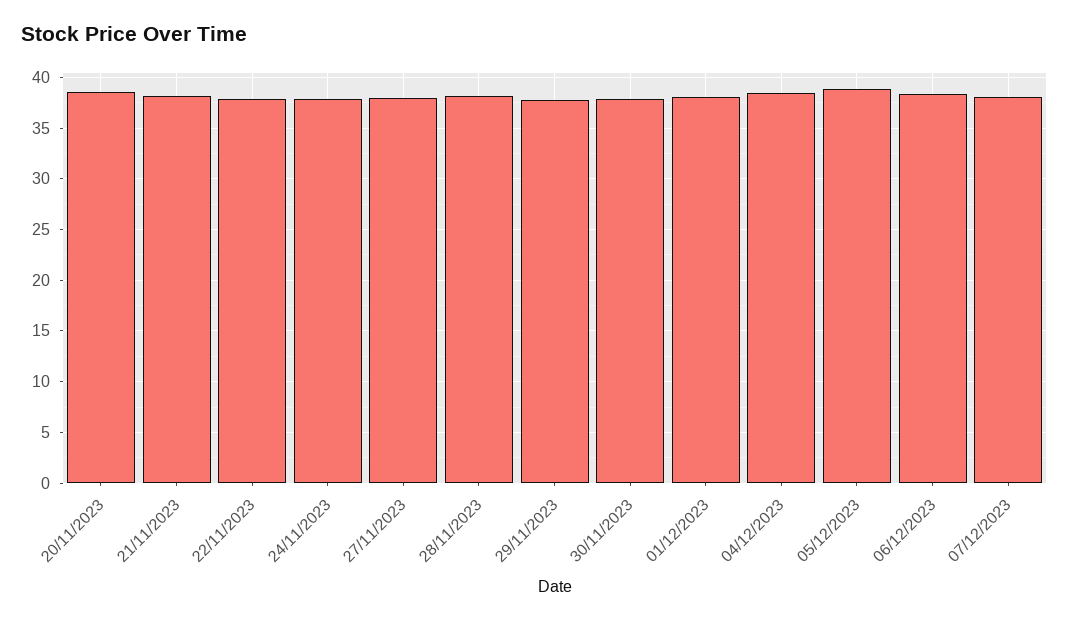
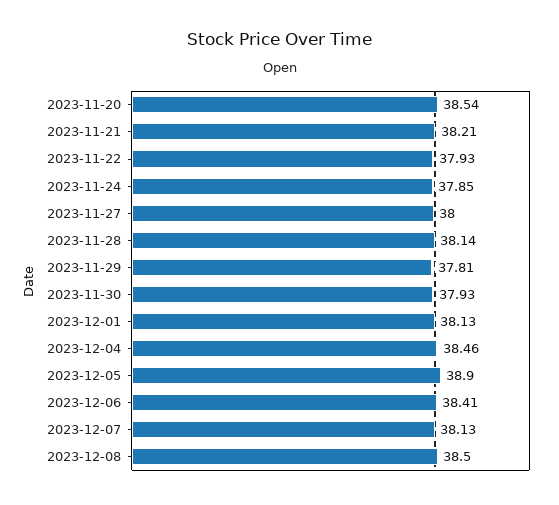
2023-12-08: none -> 38.5

